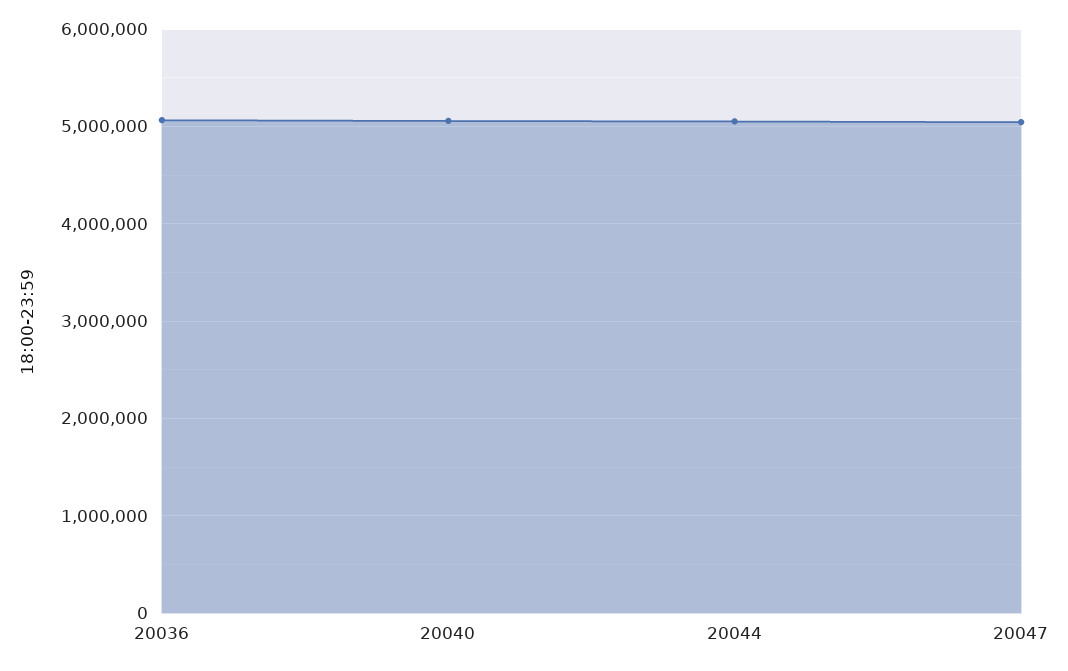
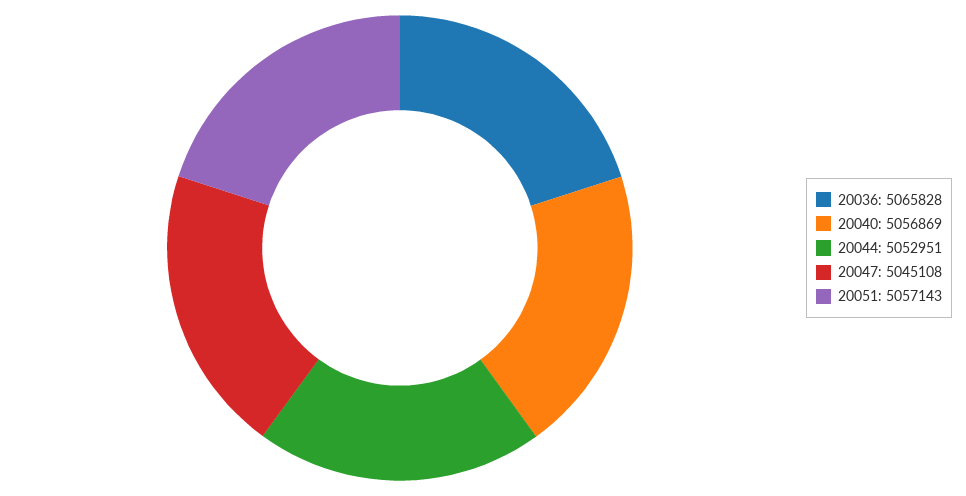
20051: none -> 5057143

